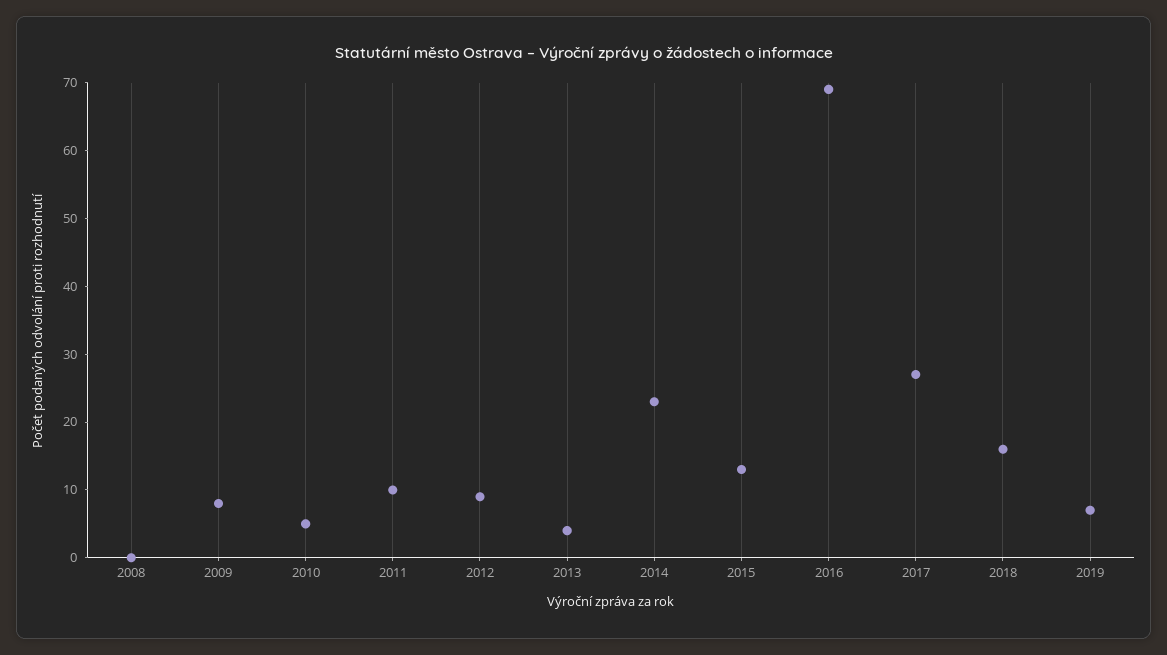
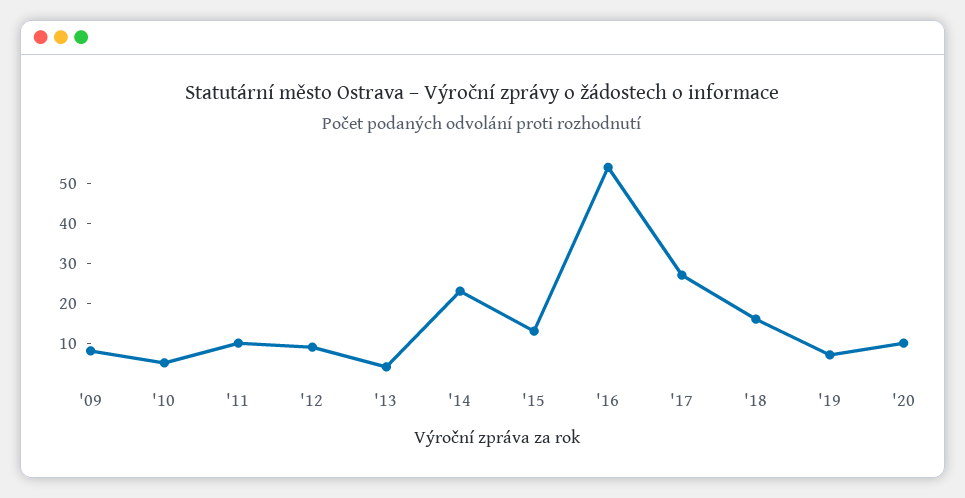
2008: 0 -> none
2016: 70 -> 55
'20: none -> 10

